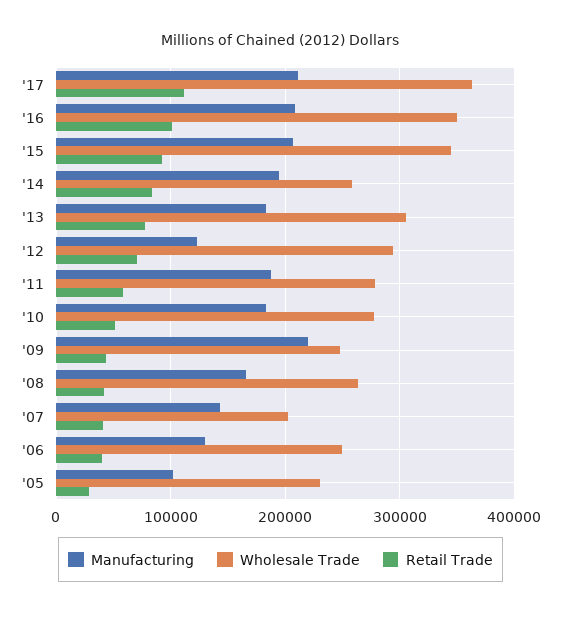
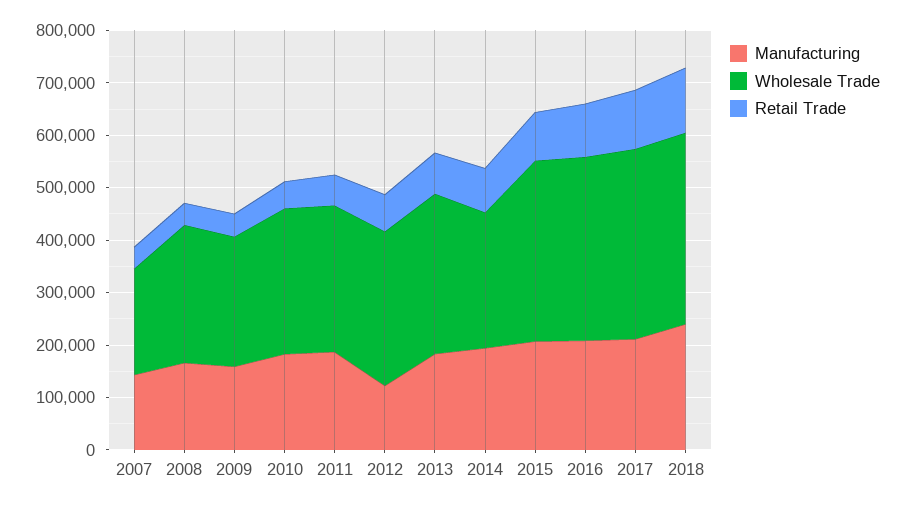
Manufacturing, '09: 220000 -> 160000
Manufacturing, '06: 130000 -> none
Wholesale Trade, '06: 250000 -> none
Retail Trade, '06: 40000 -> none
Manufacturing, '05: 100000 -> none
Wholesale Trade, '05: 230000 -> none
Retail Trade, '05: 30000 -> none
Manufacturing, 2018: none -> 240000
Wholesale Trade, 2018: none -> 360000
Retail Trade, 2018: none -> 120000

